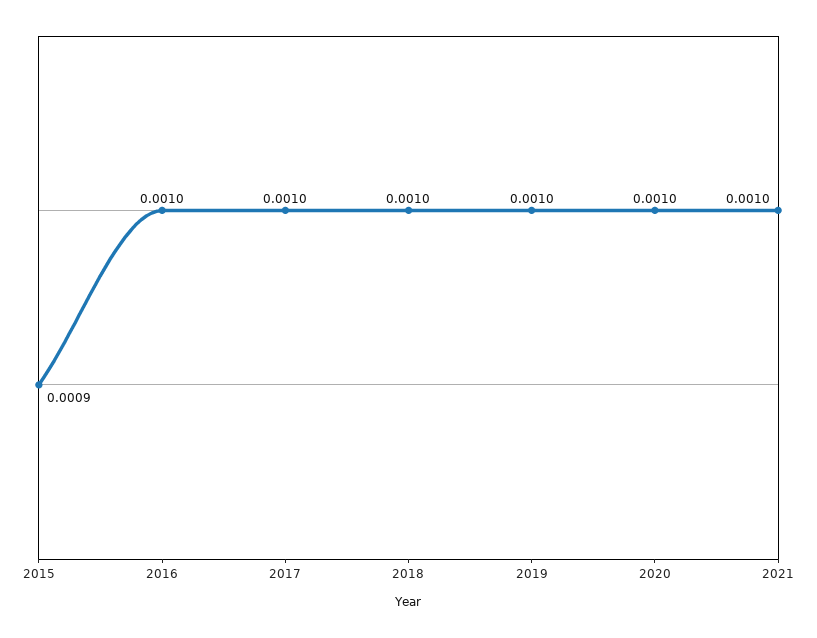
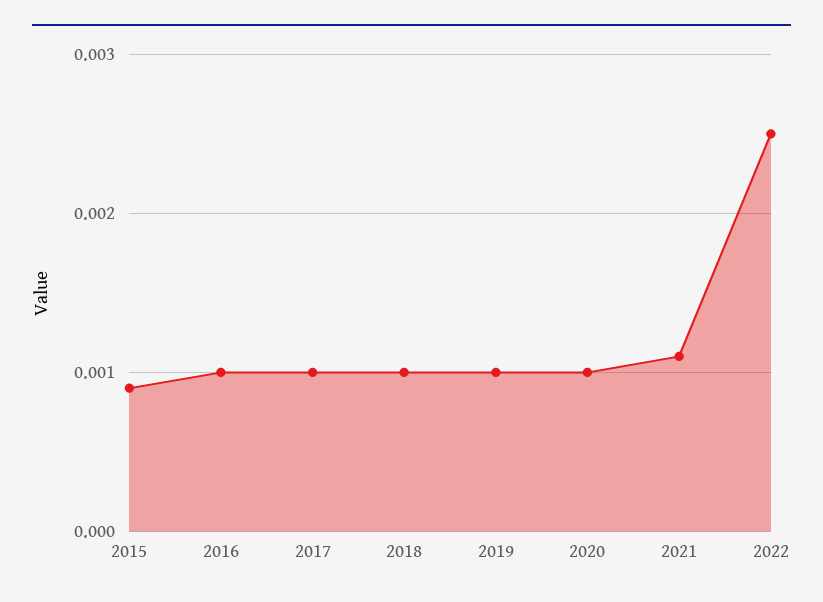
2021: 0.001 -> 0.0011
2022: none -> 0.0025

